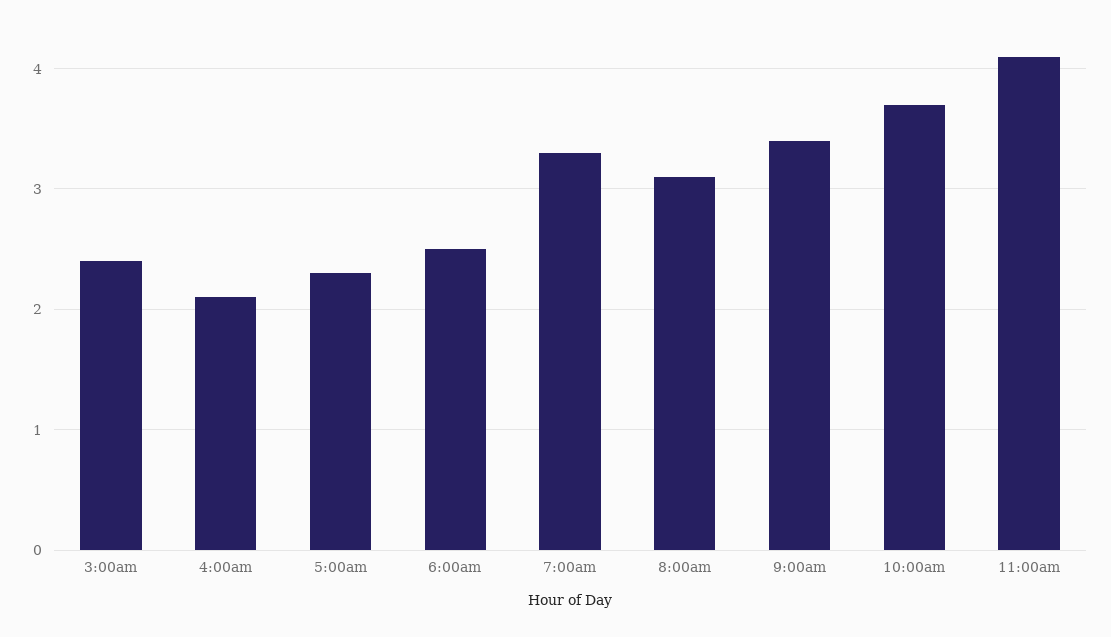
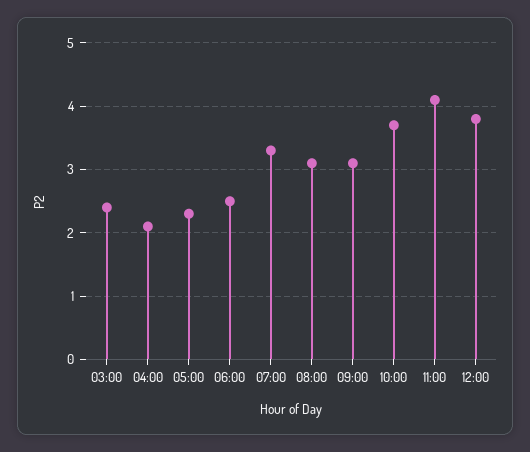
9:00am: 3.4 -> 3.1
12:00: none -> 3.8

